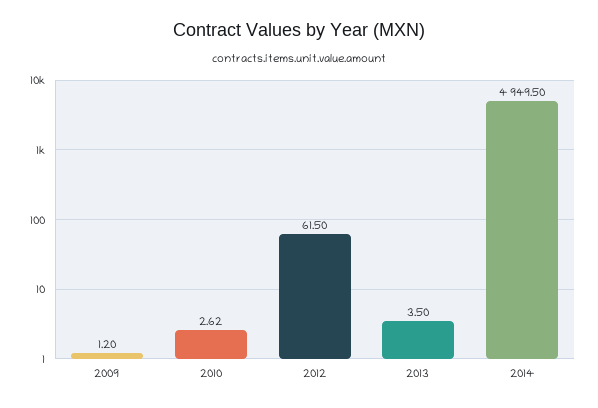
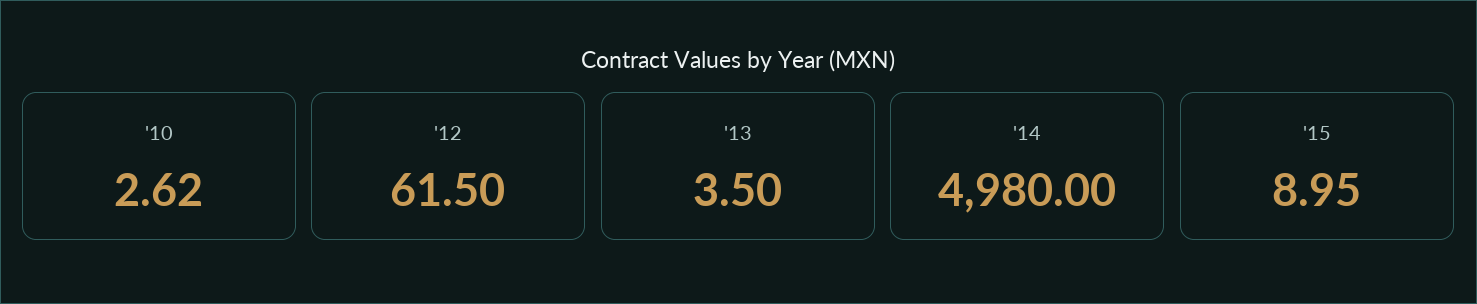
2009: 1.2 -> none
2014: 4949.5 -> 4980
'15: none -> 8.95

